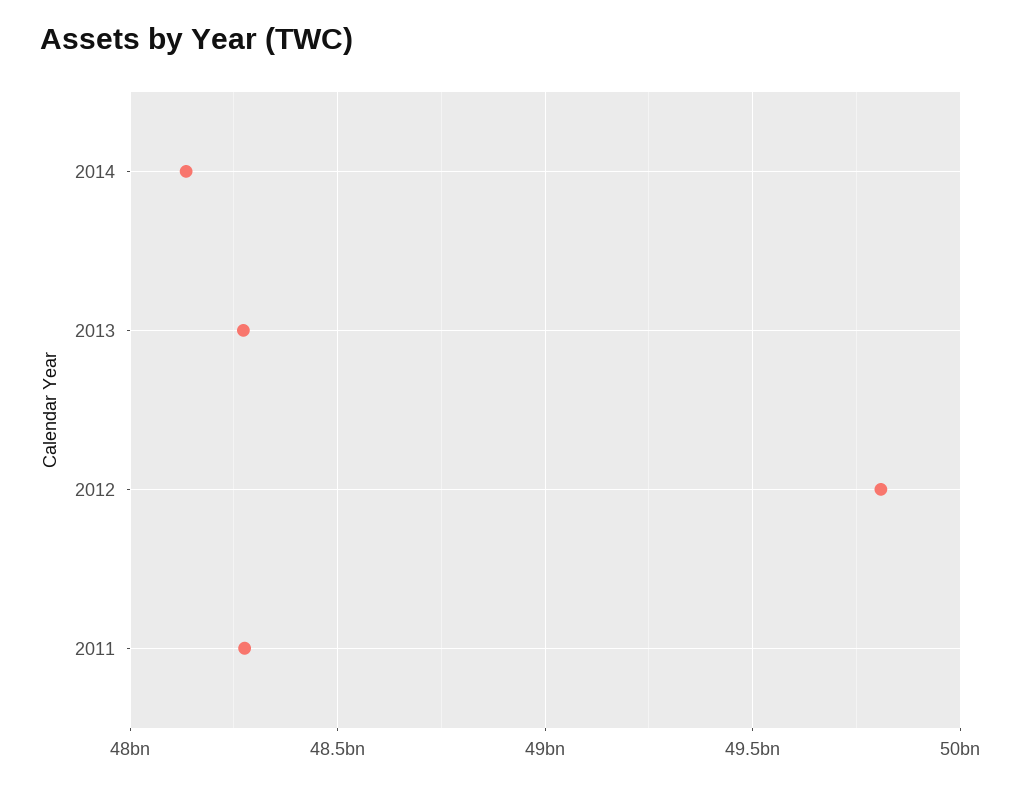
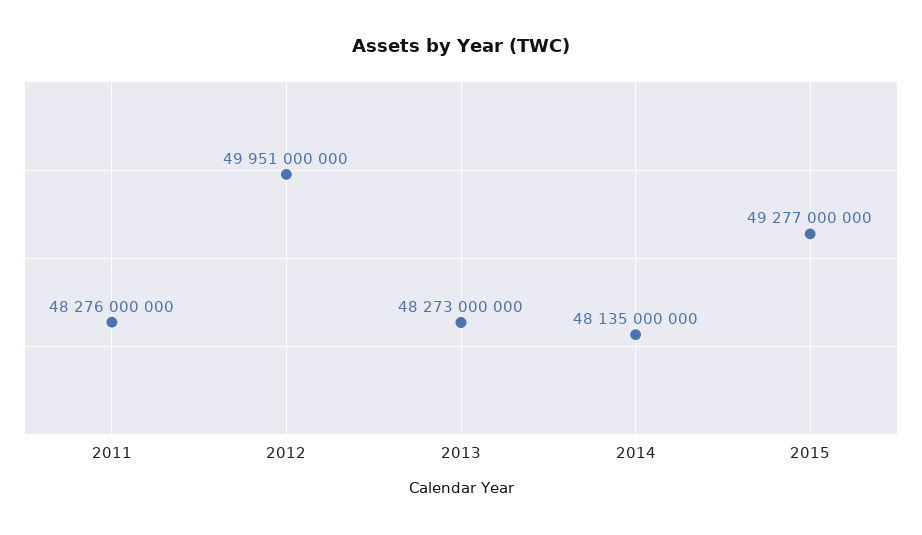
2012: 49800000000 -> 49951000000
2015: none -> 49277000000

